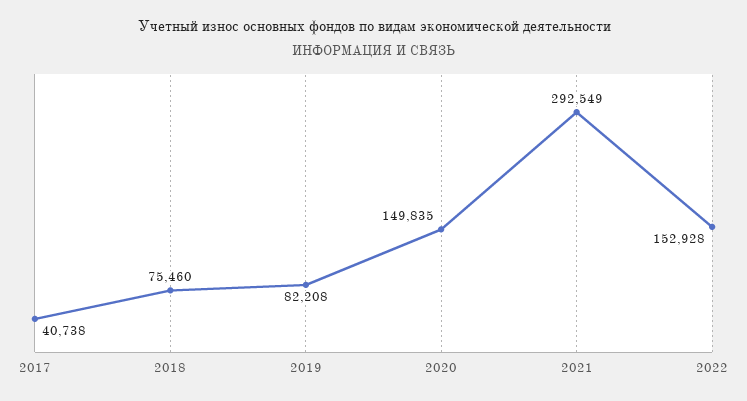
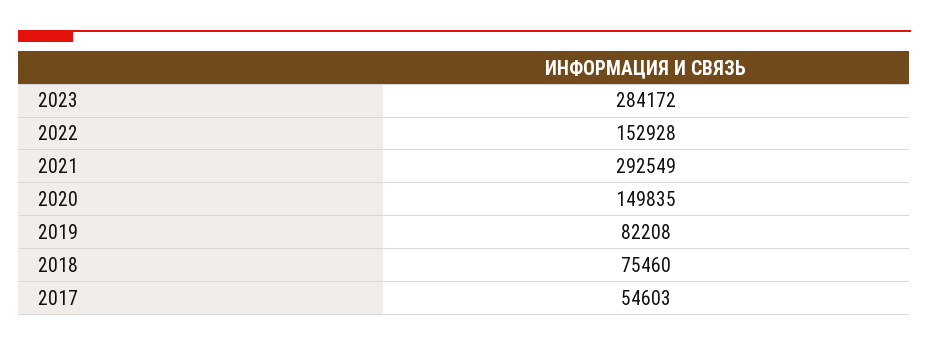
2017: 40738 -> 54603
2023: none -> 284172

